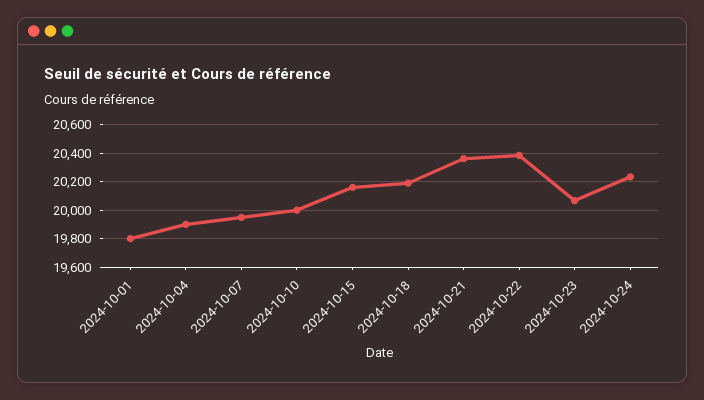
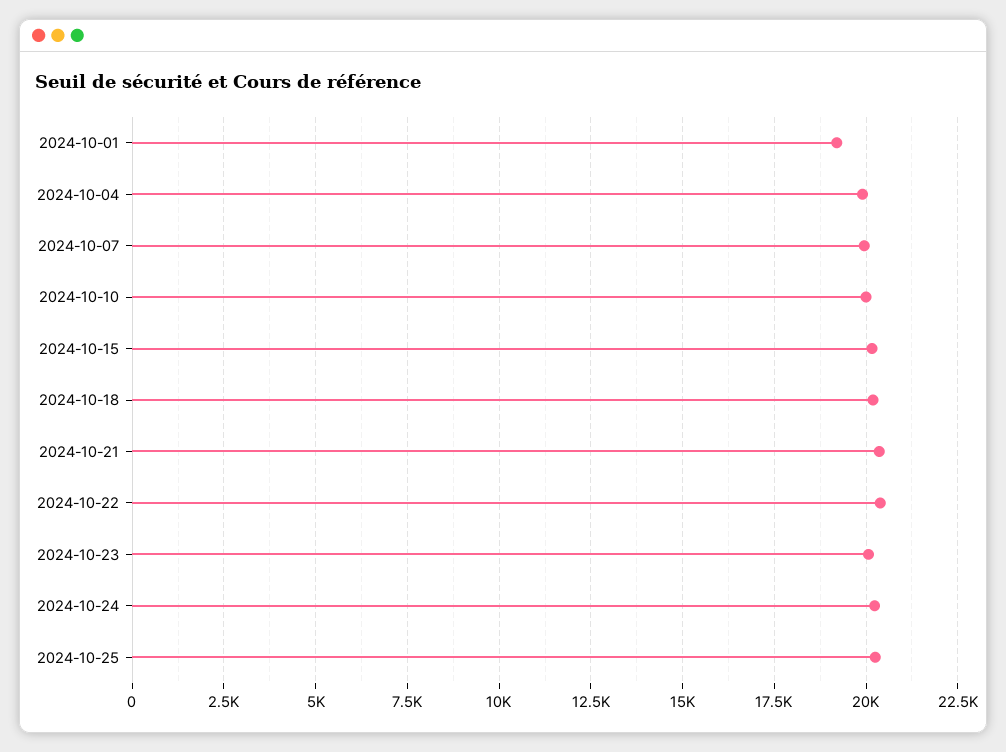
2024-10-01: 19800 -> 19250
2024-10-25: none -> 20250

